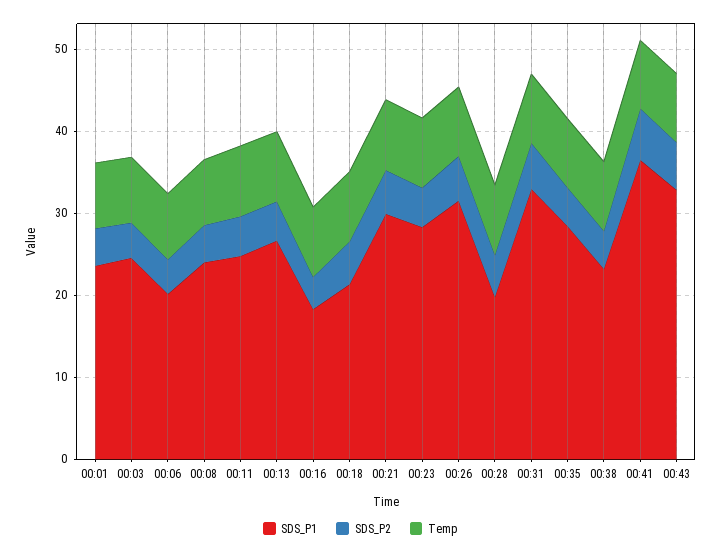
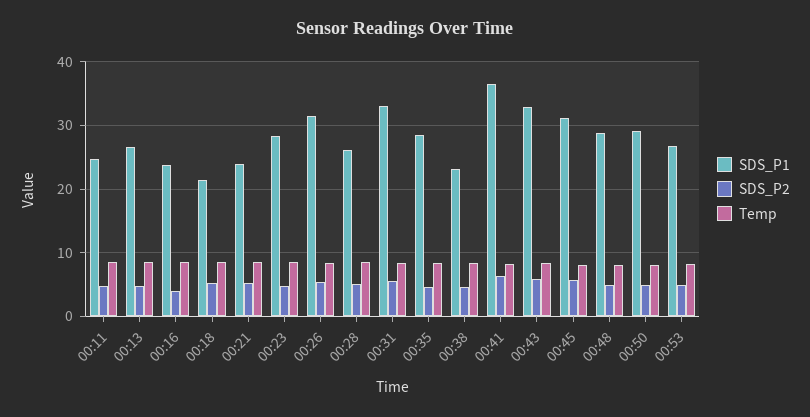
SDS_P1, 00:01: 24 -> none
SDS_P2, 00:01: 4 -> none
Temp, 00:01: 8 -> none
SDS_P1, 00:03: 24 -> none
SDS_P2, 00:03: 4 -> none
Temp, 00:03: 8 -> none
SDS_P1, 00:06: 20 -> none
SDS_P2, 00:06: 4 -> none
Temp, 00:06: 8 -> none
SDS_P1, 00:08: 24 -> none
SDS_P2, 00:08: 4 -> none
Temp, 00:08: 8 -> none
SDS_P1, 00:16: 18 -> 24
SDS_P1, 00:21: 30 -> 24
SDS_P1, 00:28: 20 -> 26
SDS_P1, 00:45: none -> 31
SDS_P2, 00:45: none -> 6
Temp, 00:45: none -> 8
SDS_P1, 00:48: none -> 29
SDS_P2, 00:48: none -> 5
Temp, 00:48: none -> 8
SDS_P1, 00:50: none -> 29
SDS_P2, 00:50: none -> 5
Temp, 00:50: none -> 8
SDS_P1, 00:53: none -> 27
SDS_P2, 00:53: none -> 5
Temp, 00:53: none -> 8

